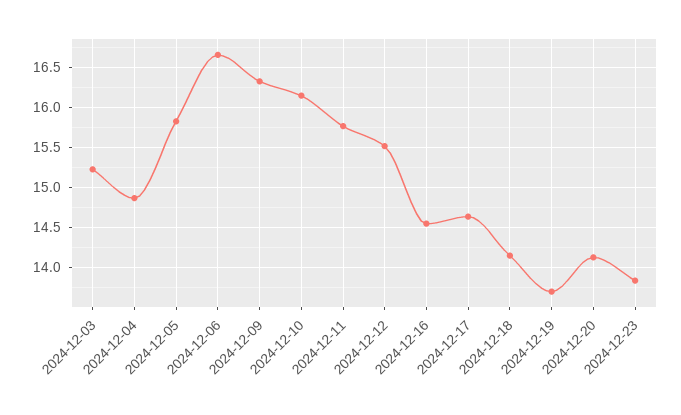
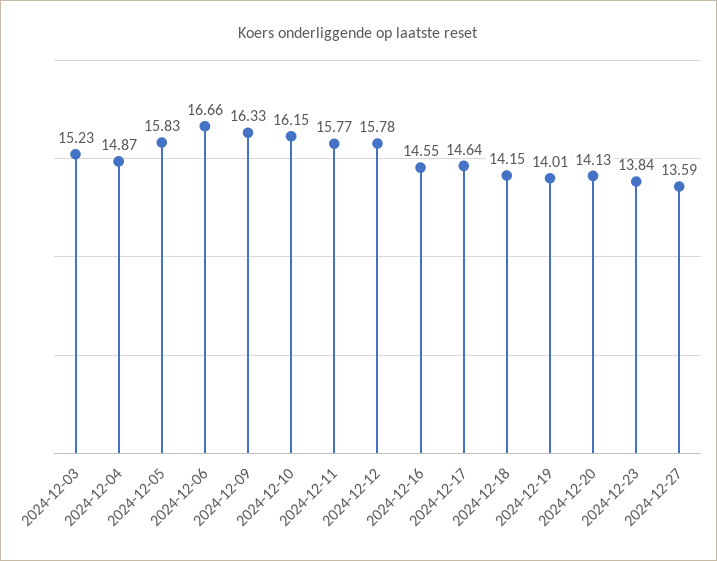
2024-12-12: 15.5 -> 15.78
2024-12-19: 13.7 -> 14.01
2024-12-27: none -> 13.59

